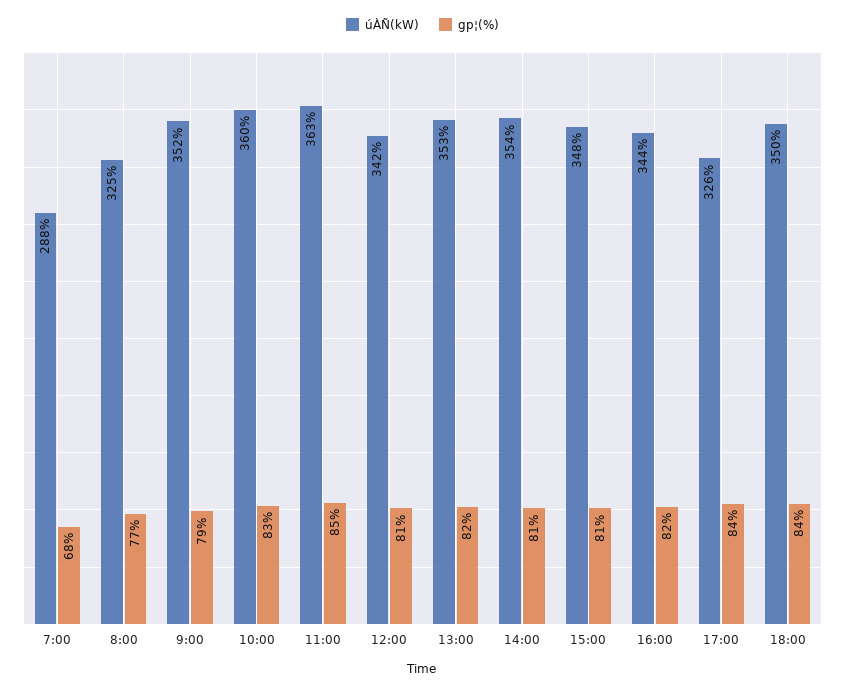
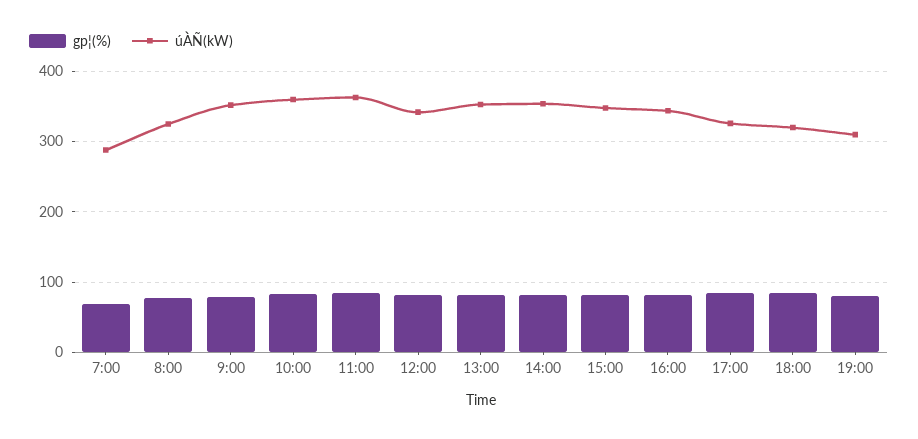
úÀÑ(kW), 18:00: 350 -> 320
gp¦(%), 19:00: none -> 80
úÀÑ(kW), 19:00: none -> 310

